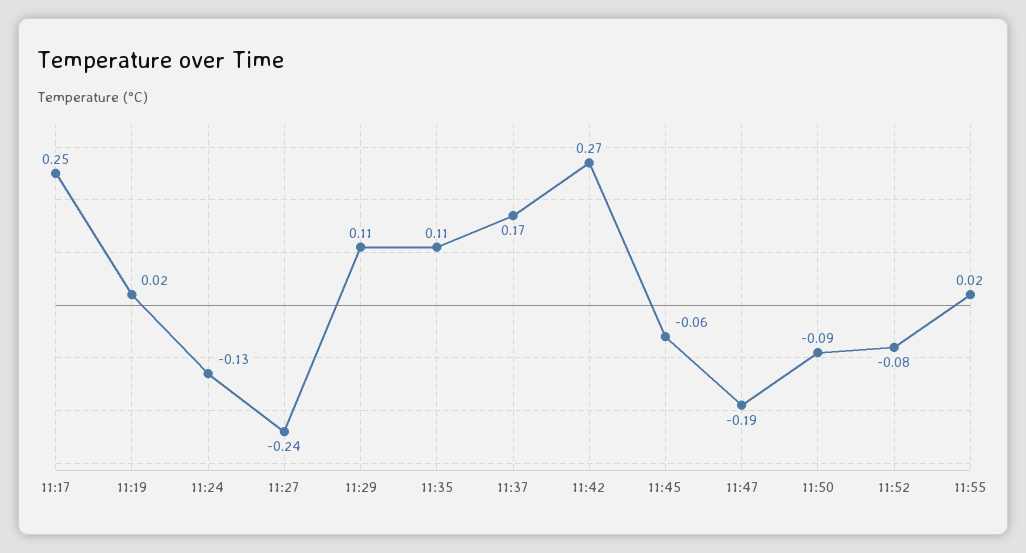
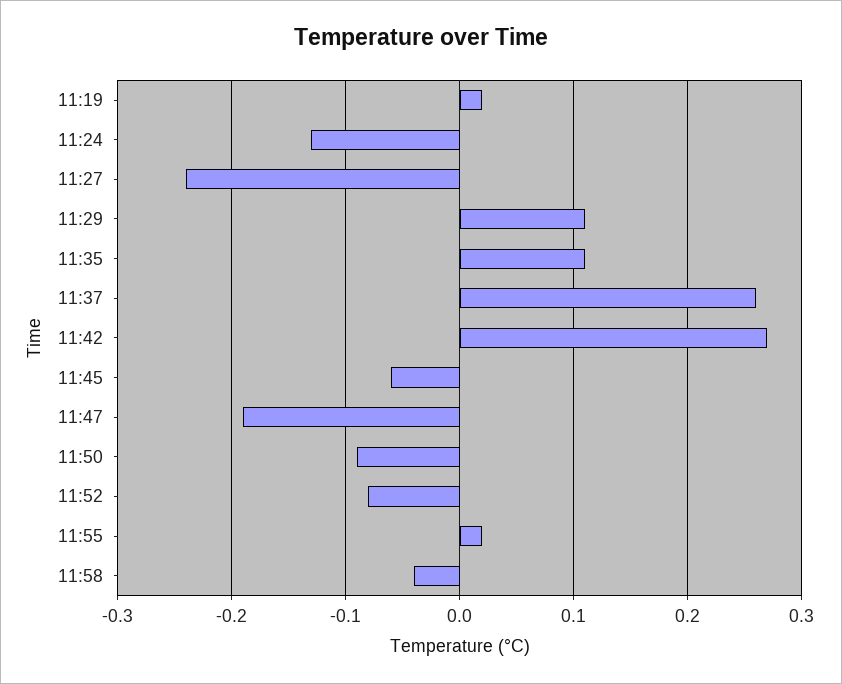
11:17: 0.25 -> none
11:37: 0.17 -> 0.26
11:58: none -> -0.04

